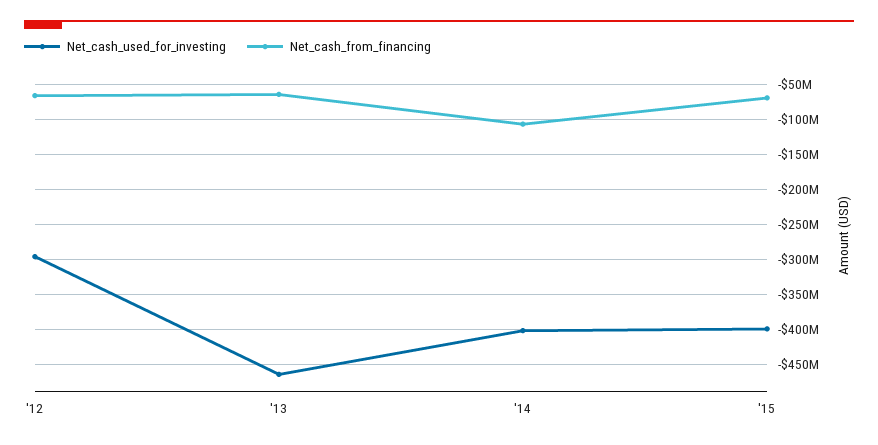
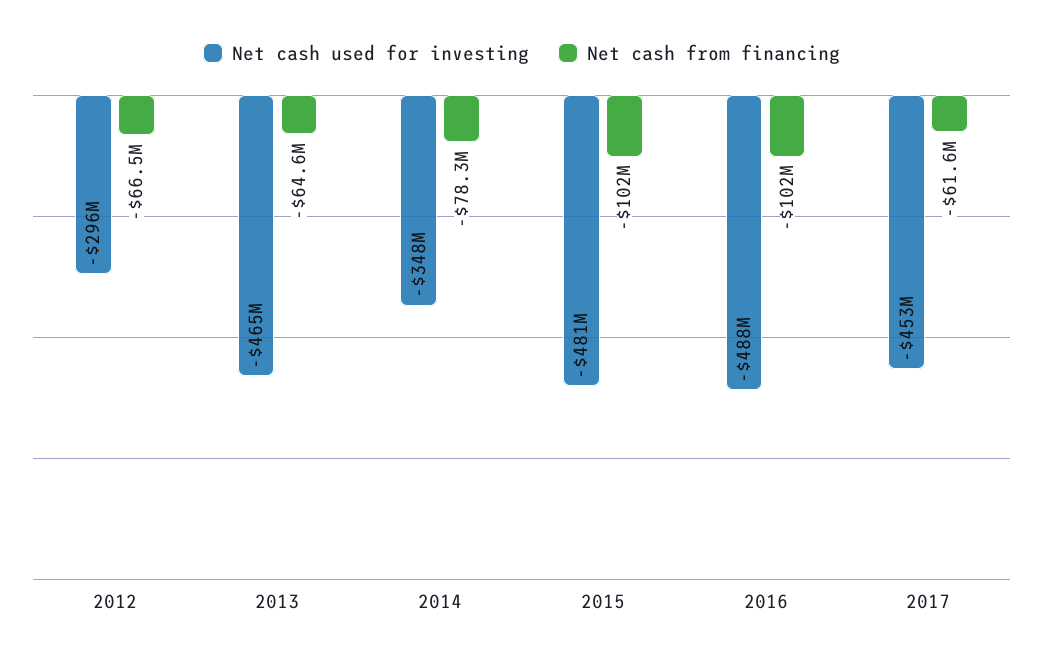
Net_cash_used_for_investing, '14: -400000000 -> -348000000
Net_cash_from_financing, '14: -110000000 -> -78300000
Net_cash_used_for_investing, '15: -400000000 -> -481000000
Net_cash_from_financing, '15: -70000000 -> -102000000
Net_cash_used_for_investing, 2016: none -> -488000000
Net_cash_from_financing, 2016: none -> -102000000
Net_cash_used_for_investing, 2017: none -> -453000000
Net_cash_from_financing, 2017: none -> -61600000

